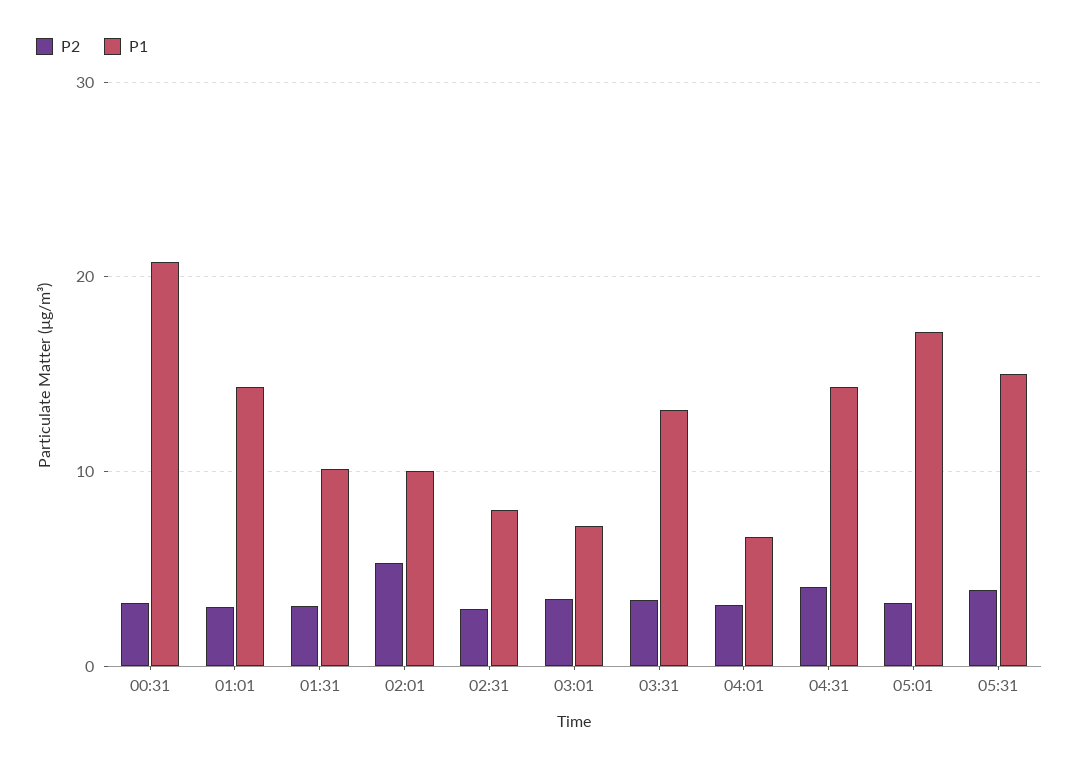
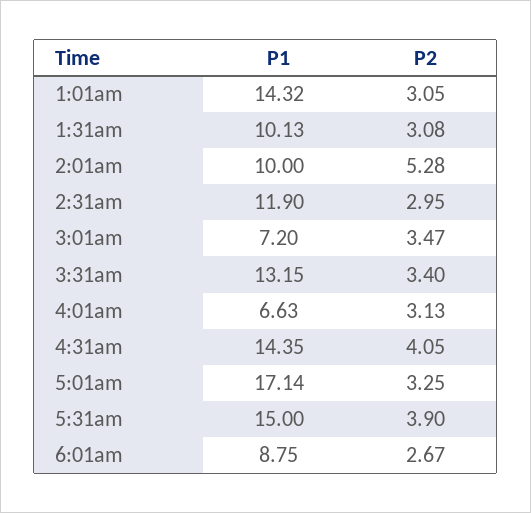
P2, 00:31: 3 -> none
P1, 00:31: 21 -> none
P1, 02:31: 8 -> 11.9
P1, 6:01am: none -> 8.75
P2, 6:01am: none -> 2.67

